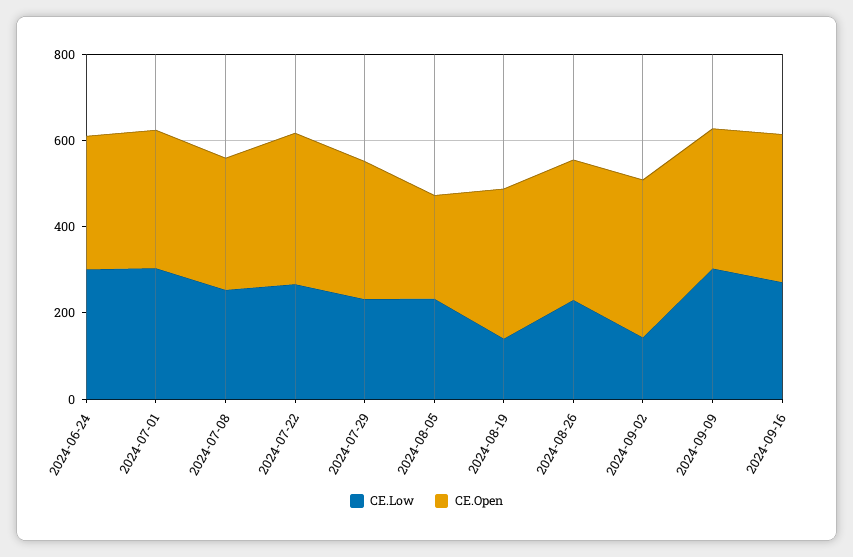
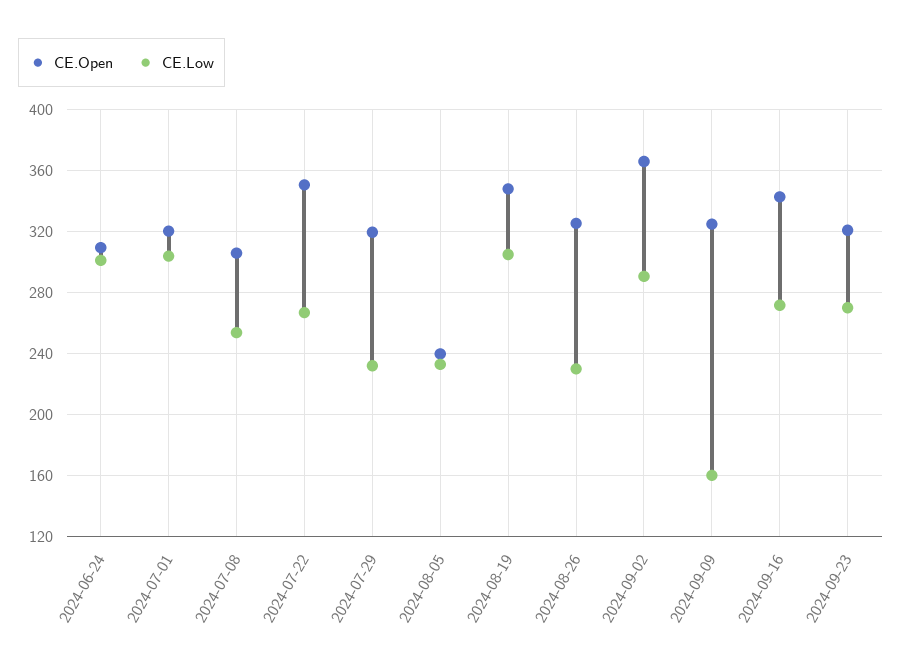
CE.Low, 2024-08-19: 150 -> 305
CE.Low, 2024-09-02: 150 -> 290
CE.Low, 2024-09-09: 300 -> 160
CE.Open, 2024-09-23: none -> 320
CE.Low, 2024-09-23: none -> 270

